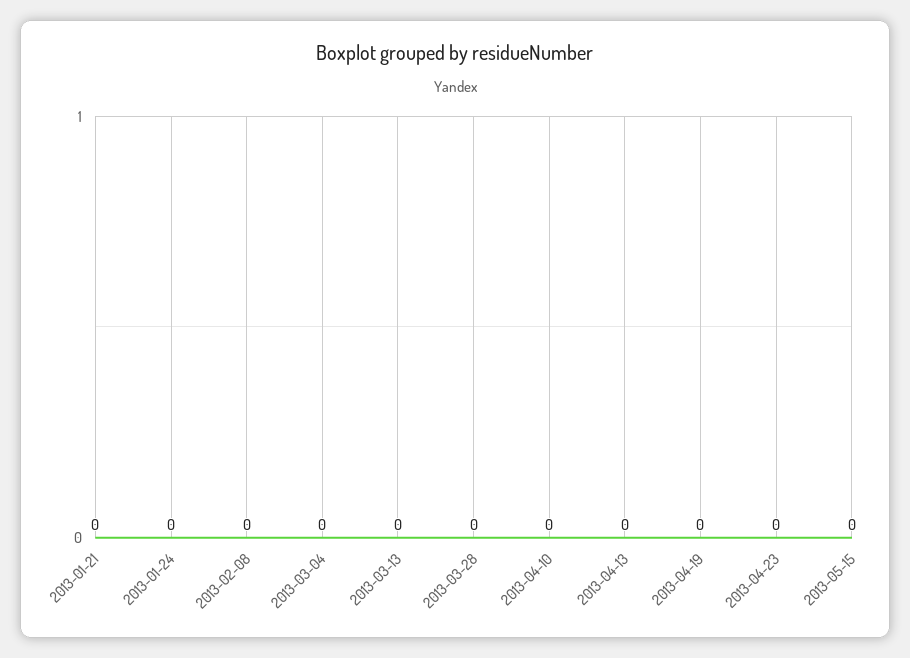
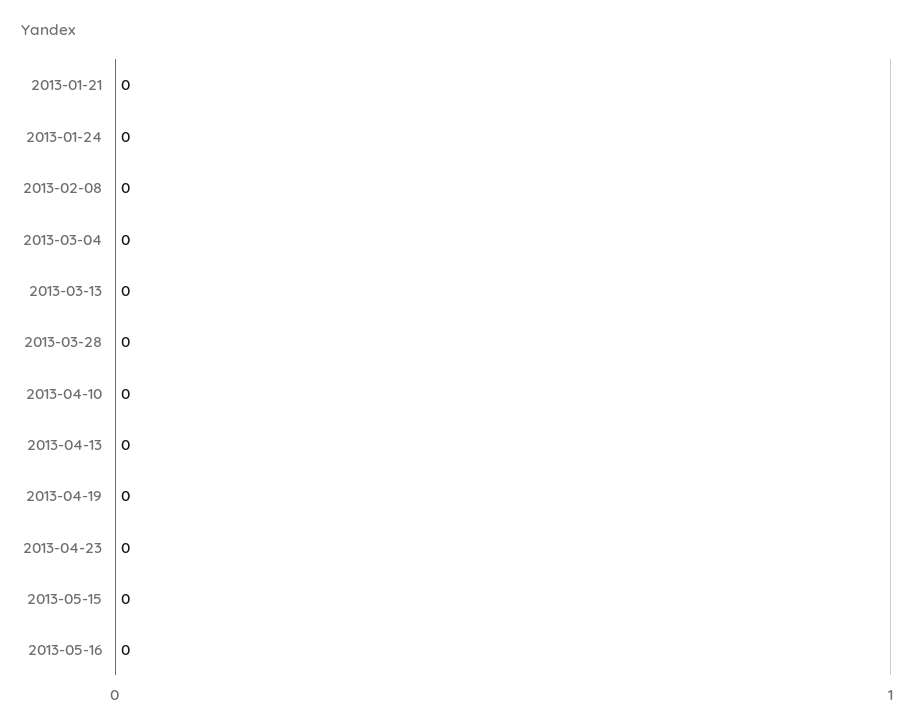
2013-05-16: none -> 0

